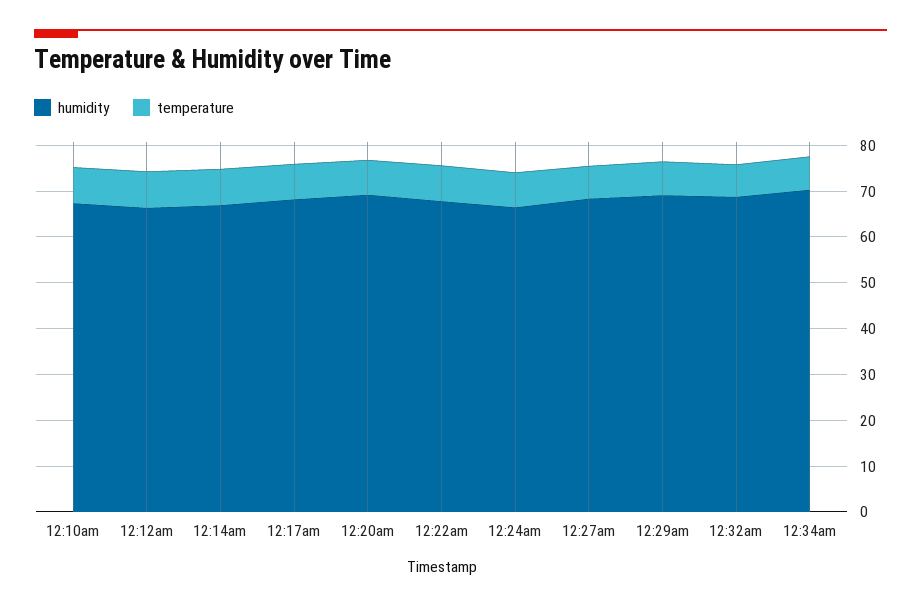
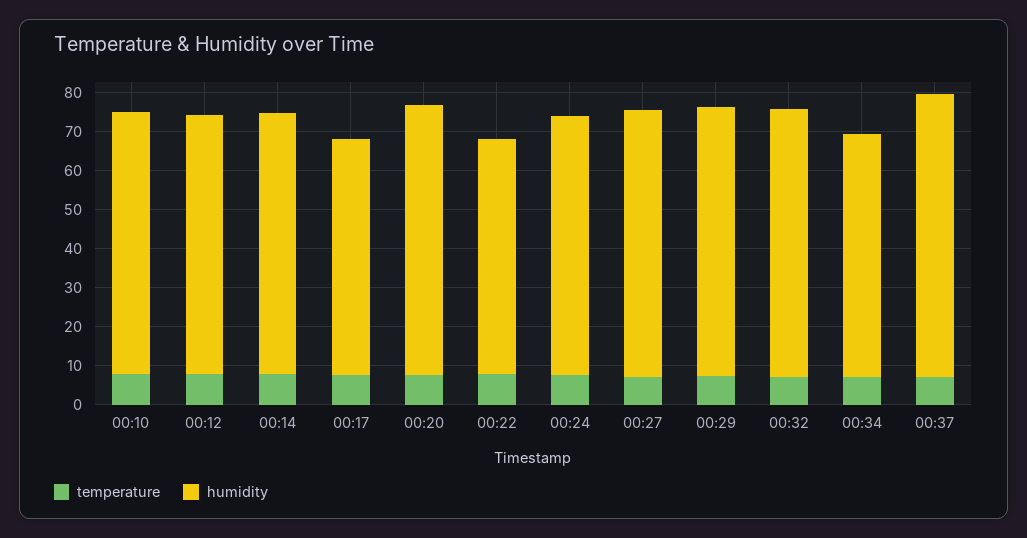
humidity, 12:17am: 68 -> 60
humidity, 12:22am: 68 -> 60
humidity, 12:34am: 70 -> 62.5
temperature, 00:37: none -> 7.5
humidity, 00:37: none -> 72.5

